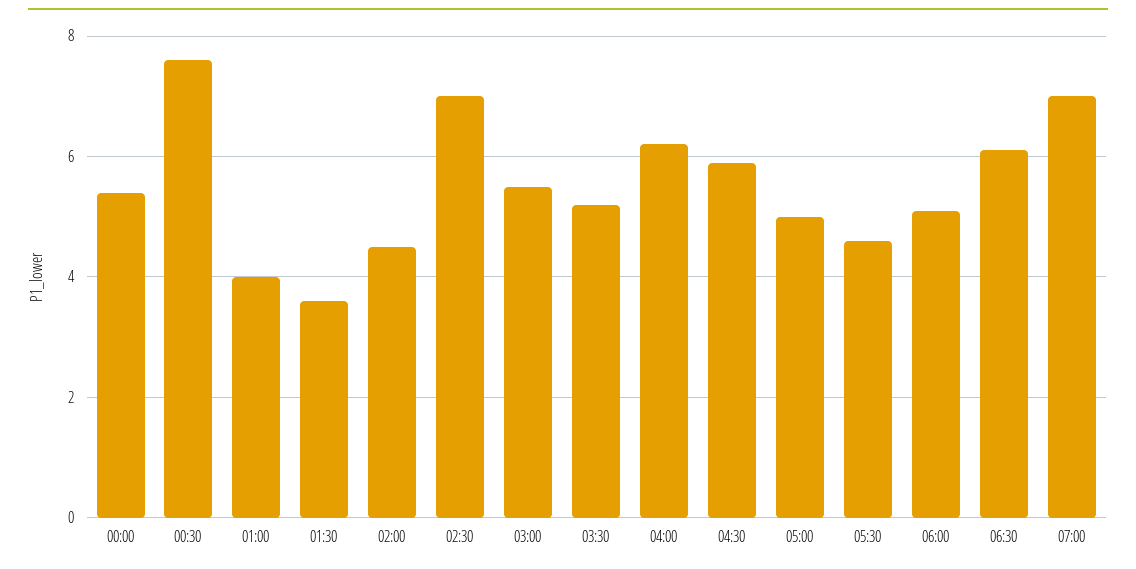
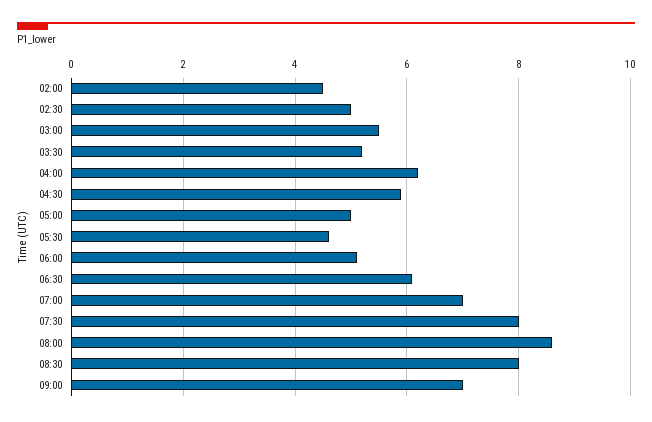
00:00: 5.5 -> none
00:30: 7.5 -> none
01:00: 4 -> none
01:30: 3.5 -> none
02:30: 7 -> 5
07:30: none -> 8
08:00: none -> 8.5
08:30: none -> 8
09:00: none -> 7

